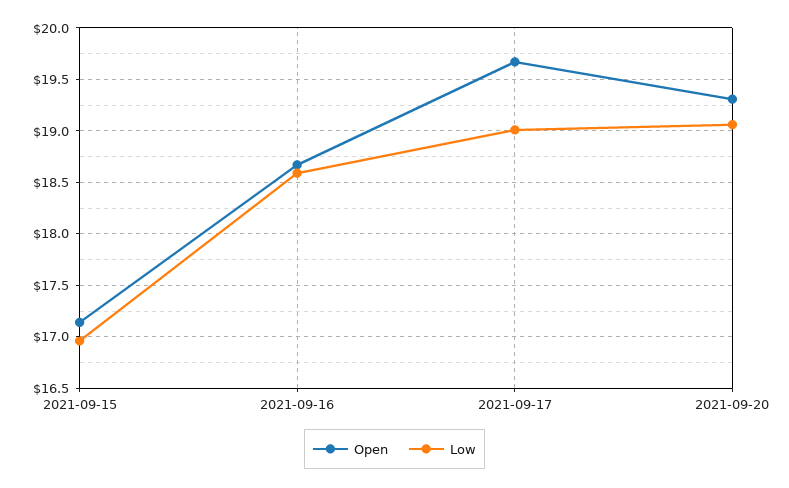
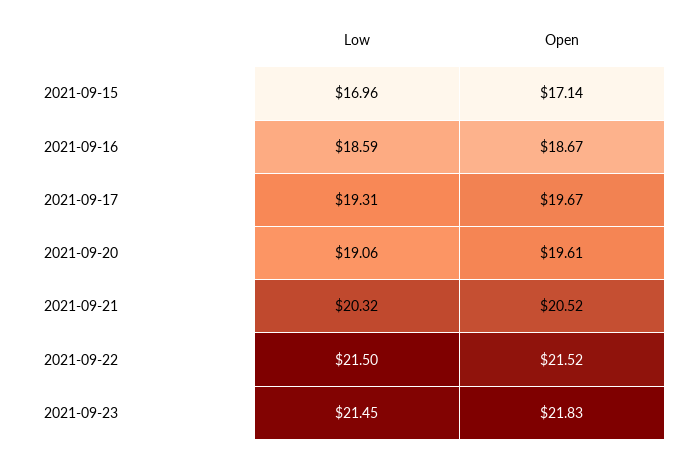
Low, 2021-09-17: 19 -> 19.31
Open, 2021-09-20: 19.3 -> 19.61
Low, 2021-09-21: none -> 20.32
Open, 2021-09-21: none -> 20.52
Low, 2021-09-22: none -> 21.5
Open, 2021-09-22: none -> 21.52
Low, 2021-09-23: none -> 21.45
Open, 2021-09-23: none -> 21.83

